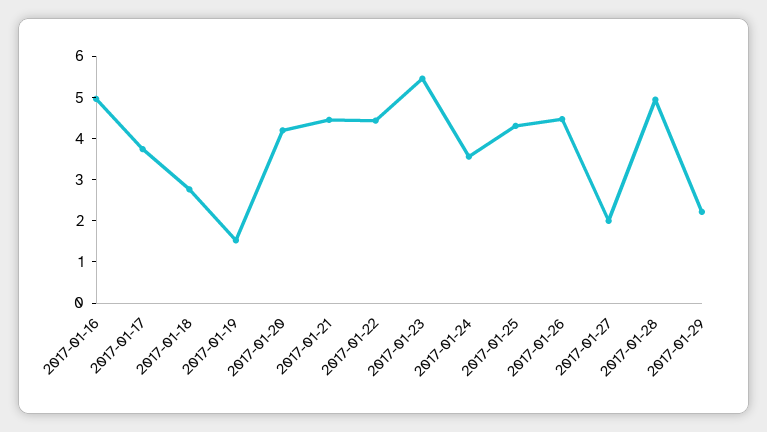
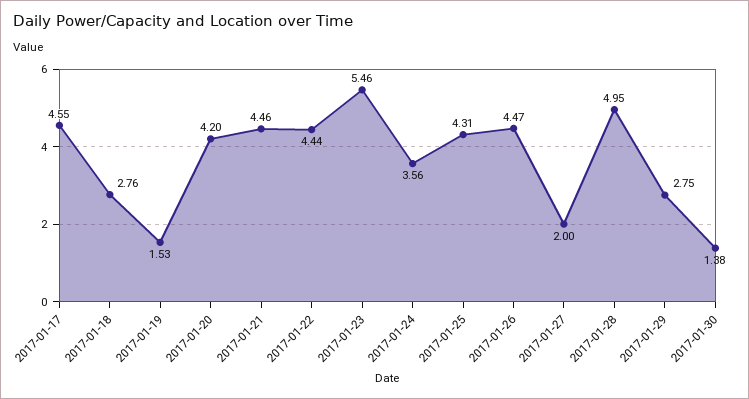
2017-01-16: 5 -> none
2017-01-17: 3.8 -> 4.55
2017-01-29: 2.2 -> 2.75
2017-01-30: none -> 1.38

